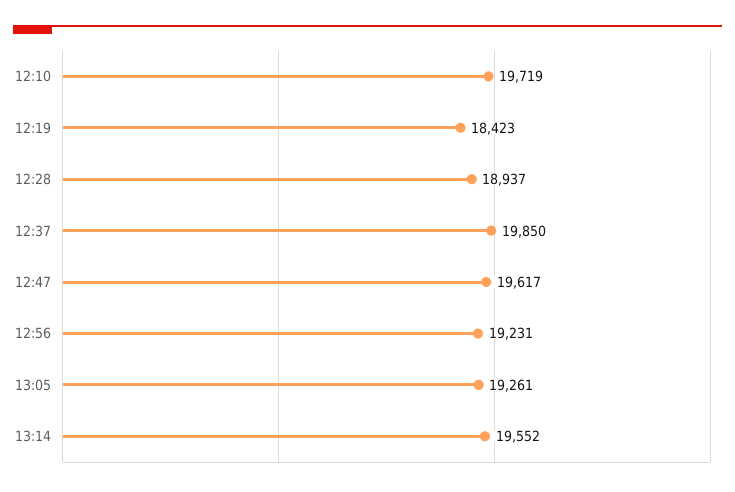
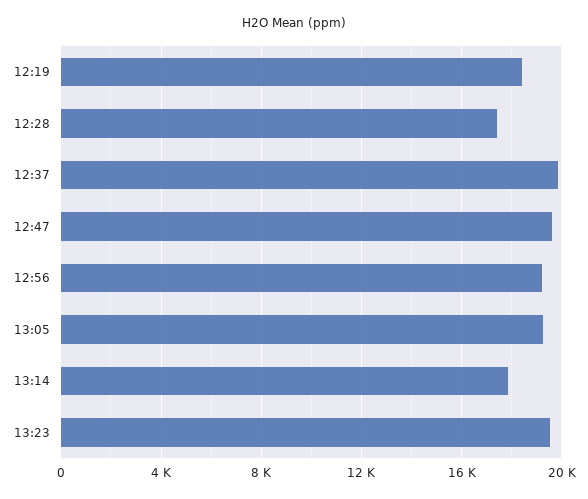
12:10: 19719 -> none
12:28: 18937 -> 17500
13:14: 19552 -> 18000
13:23: none -> 19500

